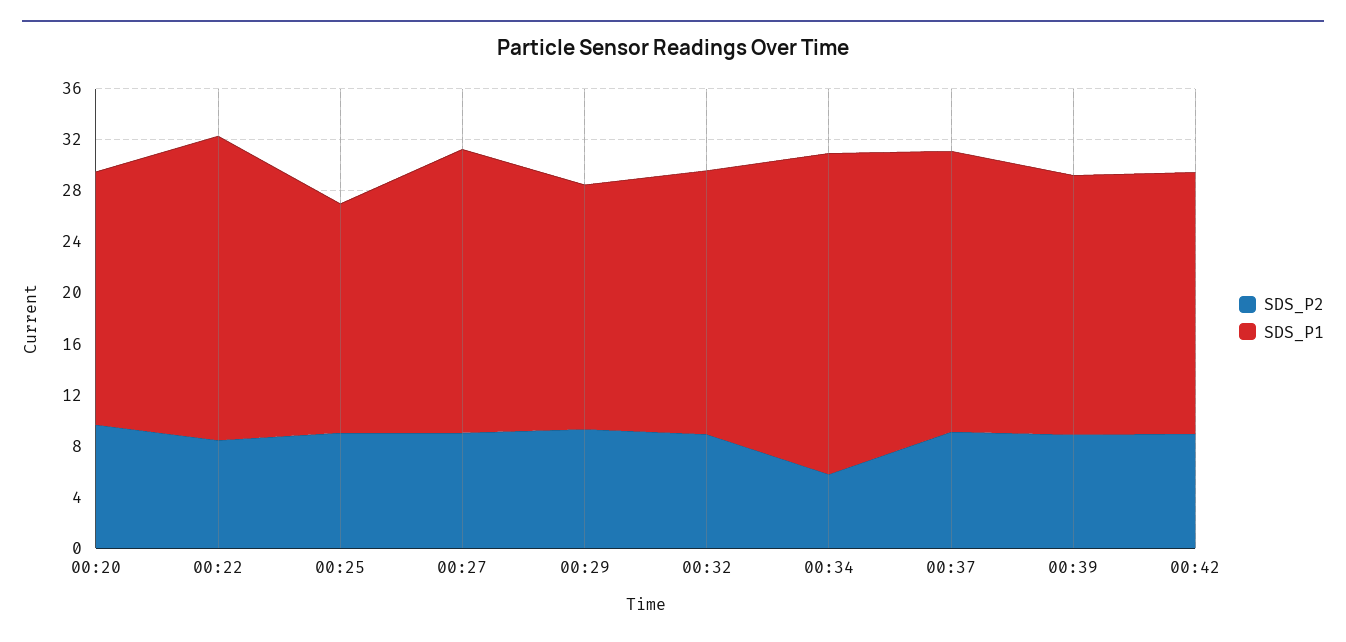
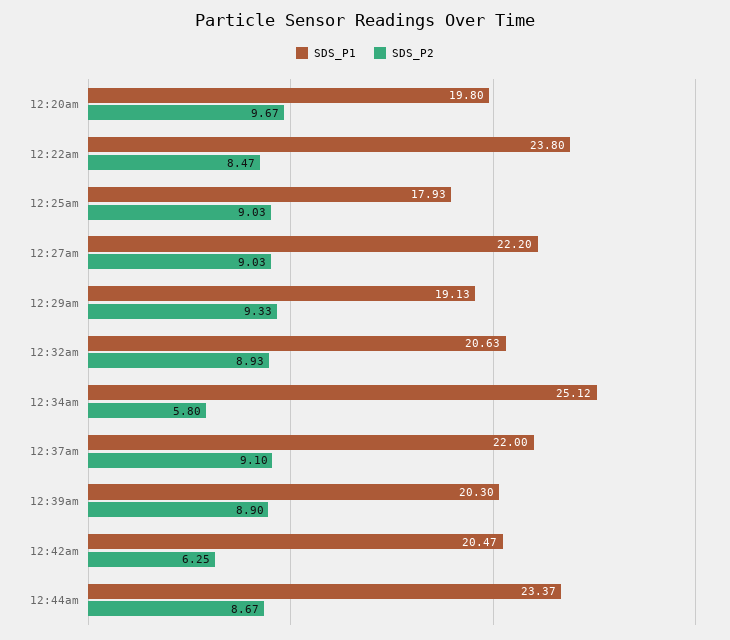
SDS_P2, 00:42: 9 -> 6.25
SDS_P1, 12:44am: none -> 23.37
SDS_P2, 12:44am: none -> 8.67

